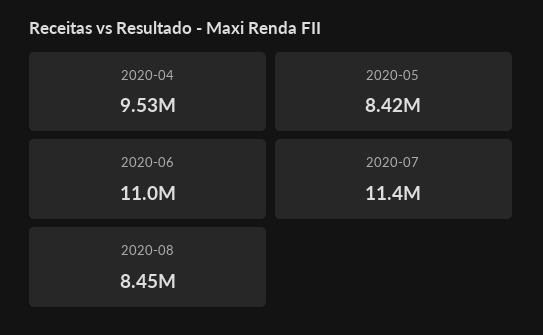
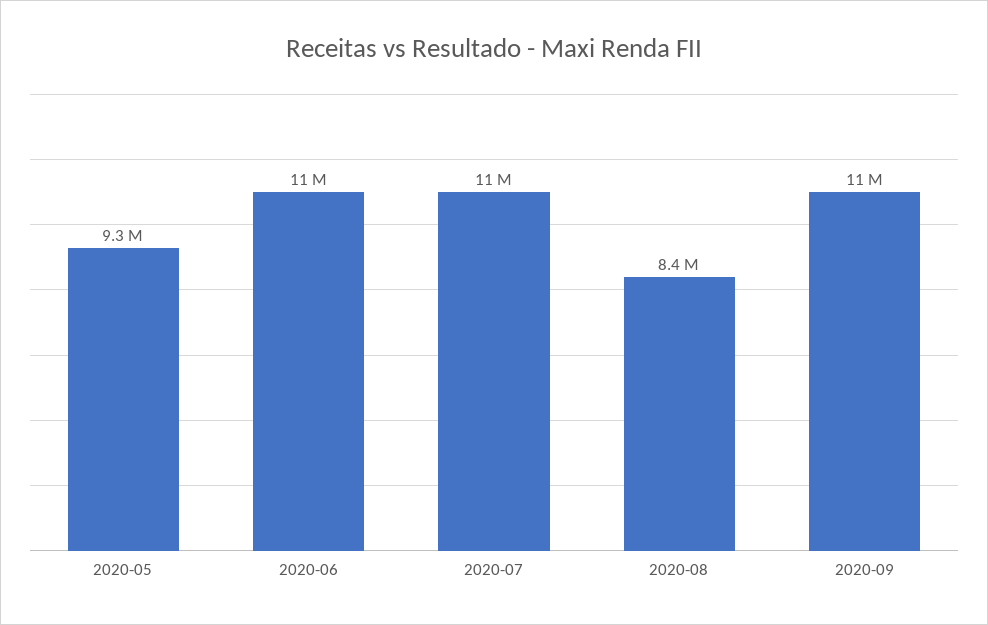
2020-04: 9530000 -> none
2020-05: 8420000 -> 9300000
2020-09: none -> 11000000

